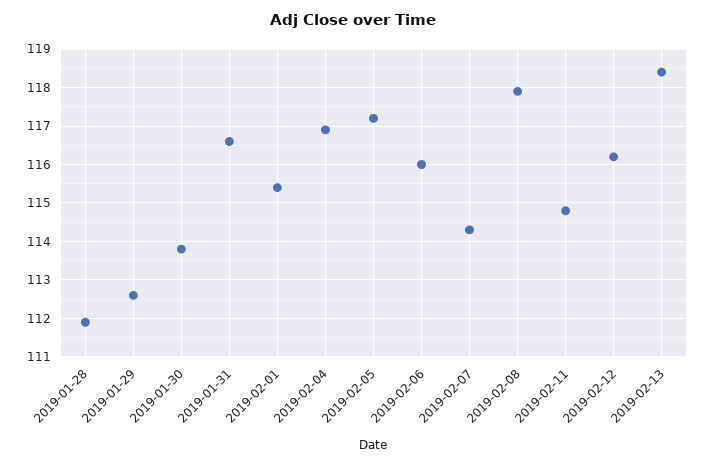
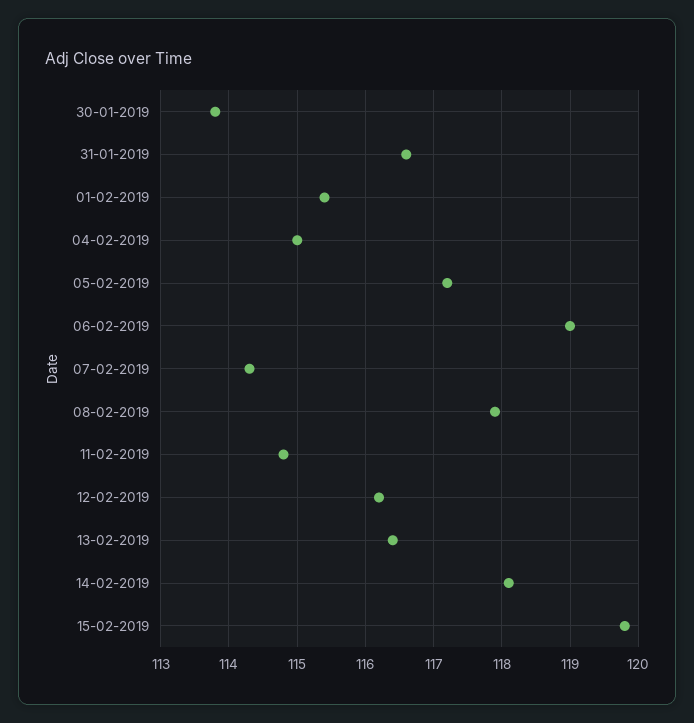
2019-01-28: 112 -> none
2019-01-29: 112.5 -> none
2019-02-04: 117 -> 115
2019-02-06: 116 -> 119
2019-02-13: 118.5 -> 116.4
14-02-2019: none -> 118.1
15-02-2019: none -> 119.8

